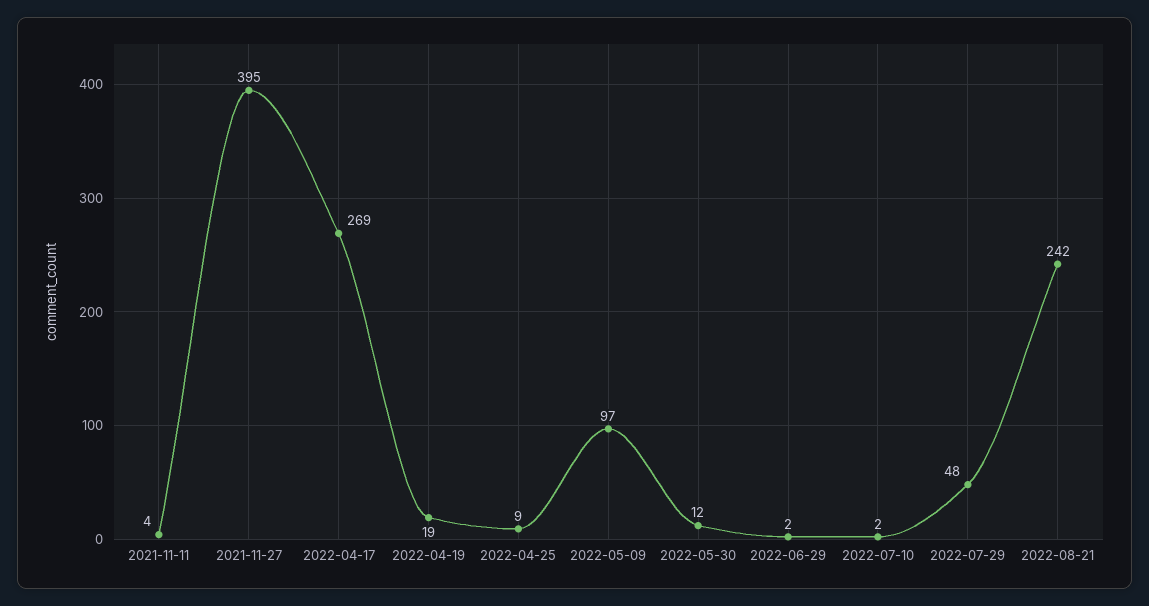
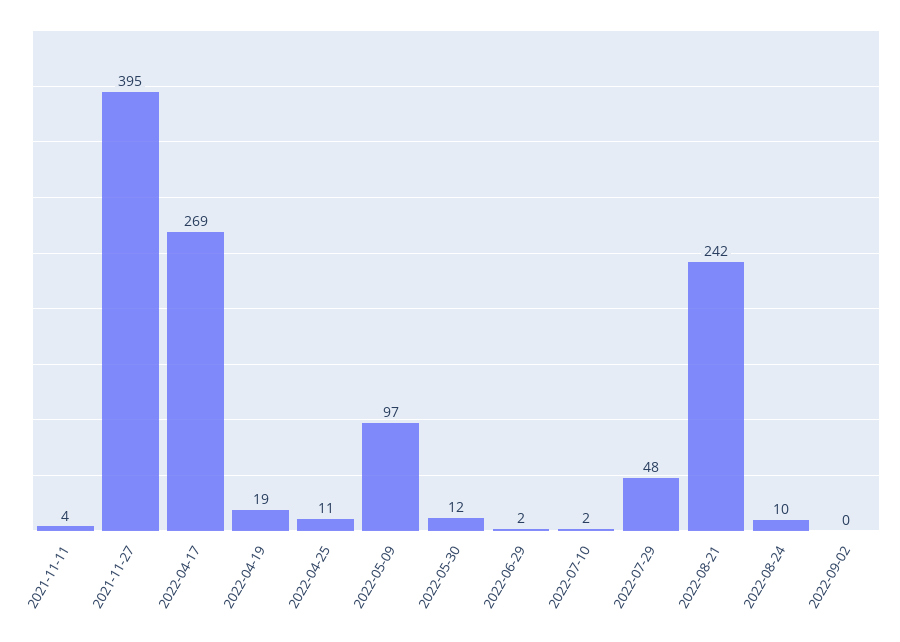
2022-04-25: 9 -> 11
2022-08-24: none -> 10
2022-09-02: none -> 0

